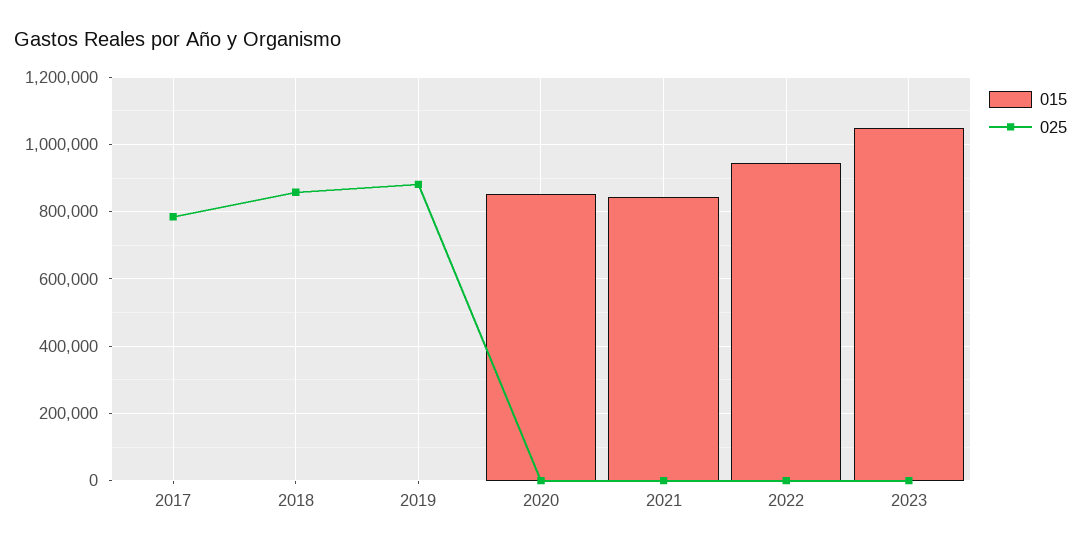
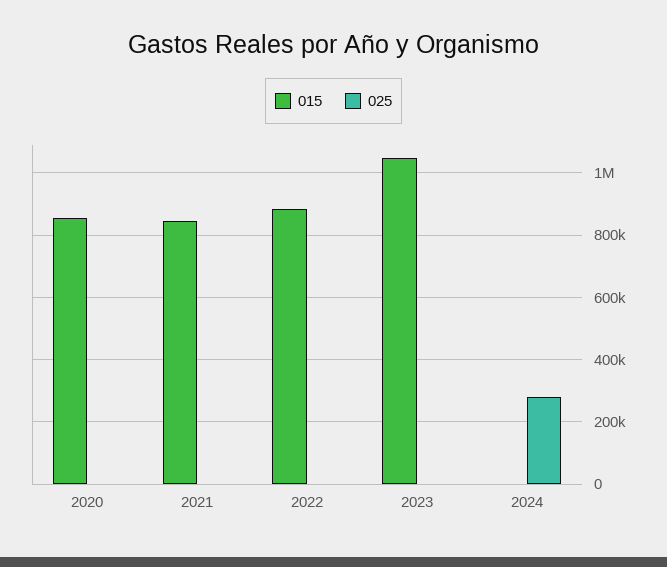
015, 2017: 0 -> none
025, 2017: 780000 -> none
015, 2018: 0 -> none
025, 2018: 860000 -> none
015, 2019: 0 -> none
025, 2019: 880000 -> none
015, 2022: 940000 -> 880000
015, 2024: none -> 0
025, 2024: none -> 280000

